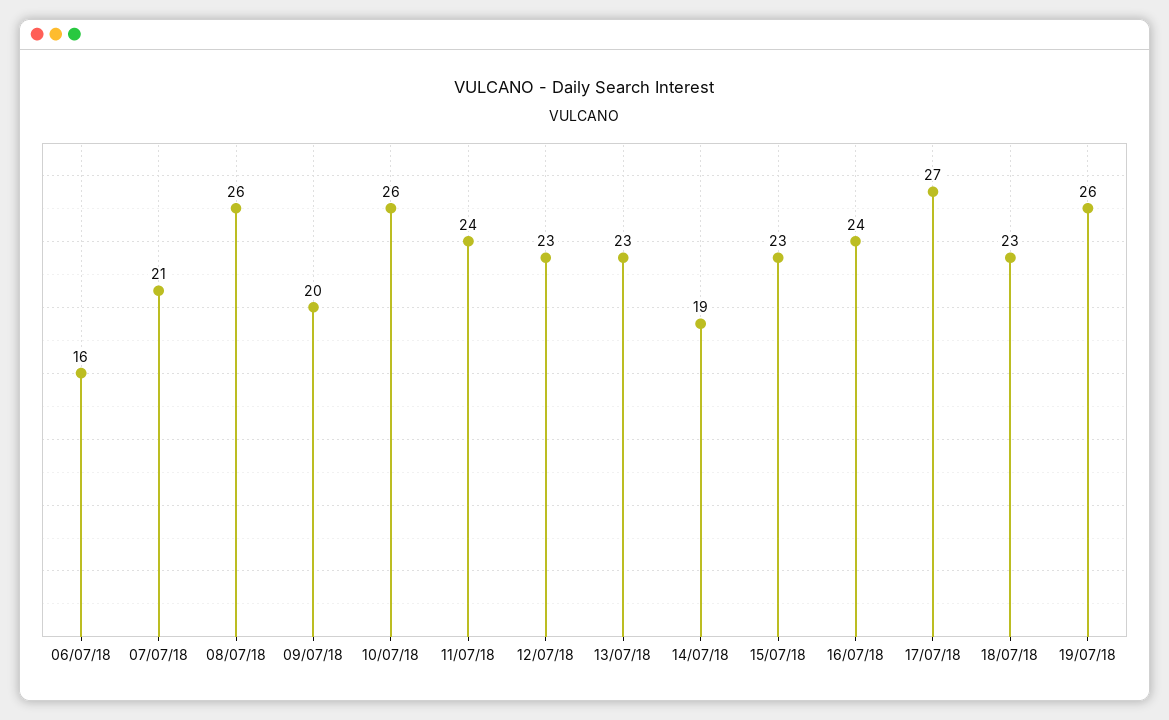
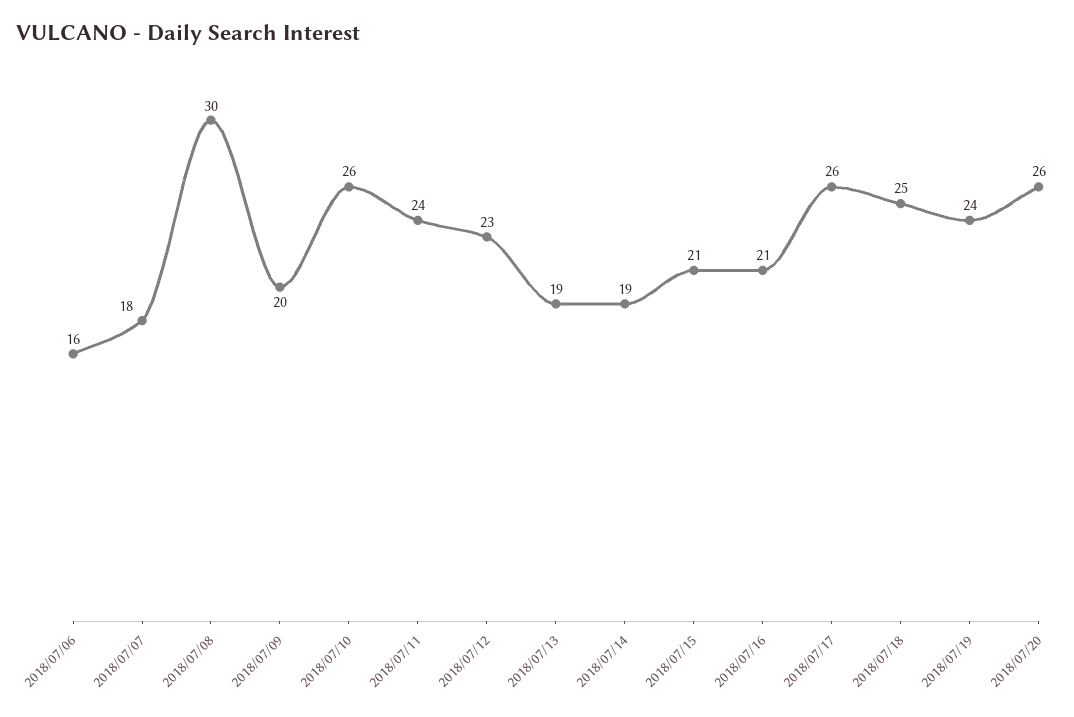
07/07/18: 21 -> 18
08/07/18: 26 -> 30
13/07/18: 23 -> 19
15/07/18: 23 -> 21
16/07/18: 24 -> 21
17/07/18: 27 -> 26
18/07/18: 23 -> 25
19/07/18: 26 -> 24
2018/07/20: none -> 26

